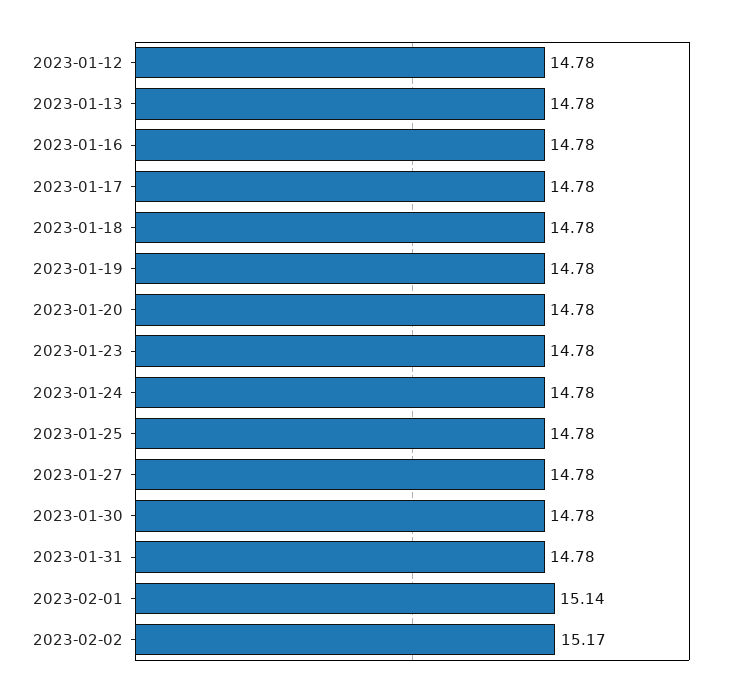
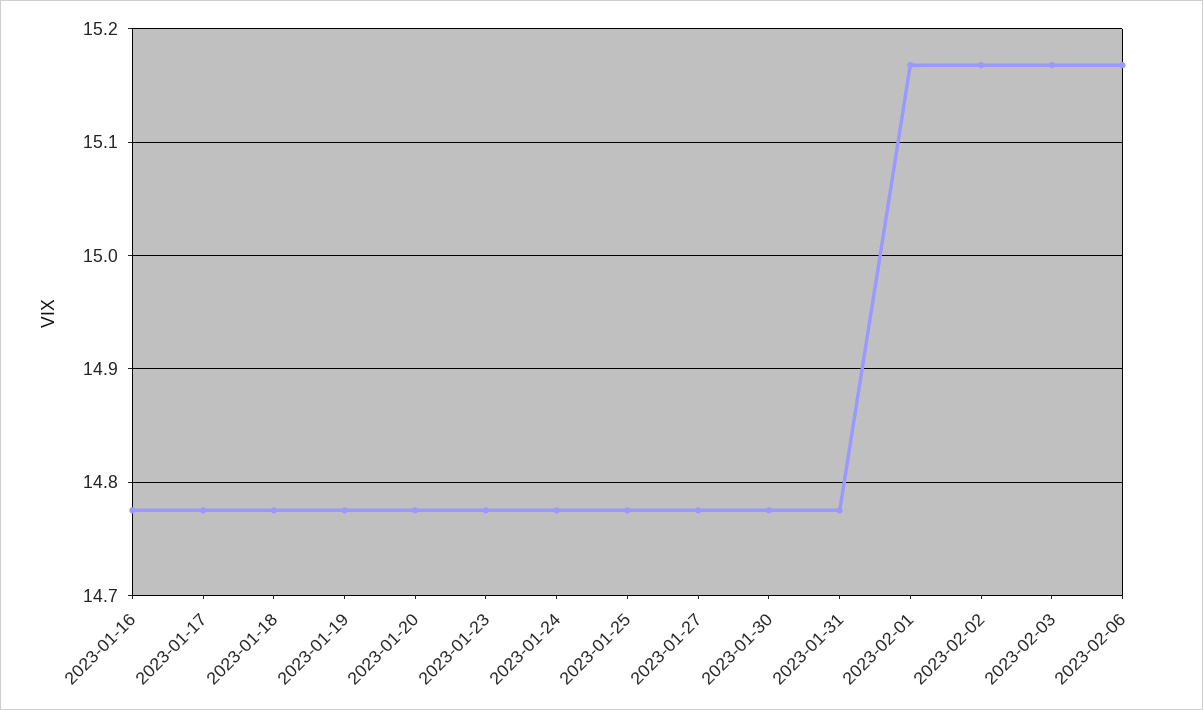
2023-01-12: 14.78 -> none
2023-01-13: 14.78 -> none
2023-02-01: 15.14 -> 15.17
2023-02-03: none -> 15.17
2023-02-06: none -> 15.17

